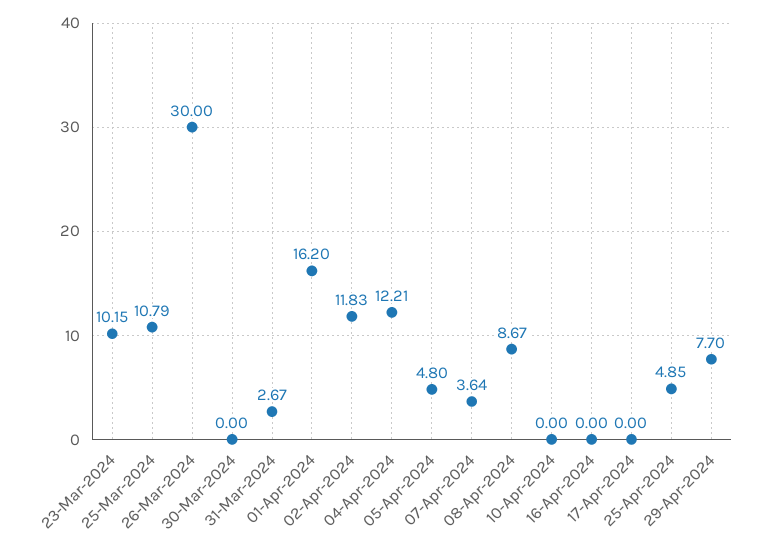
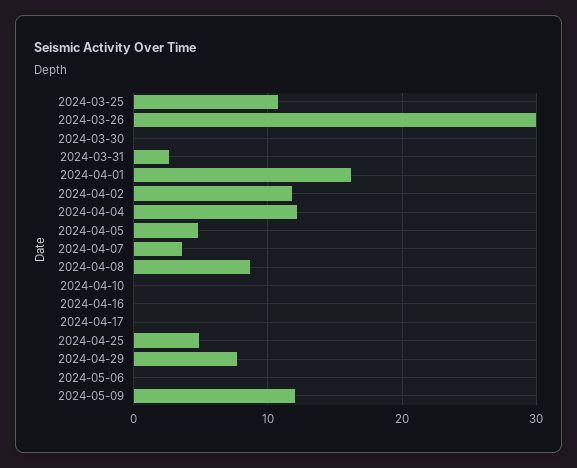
23-Mar-2024: 10.15 -> none
2024-05-06: none -> 0
2024-05-09: none -> 12

